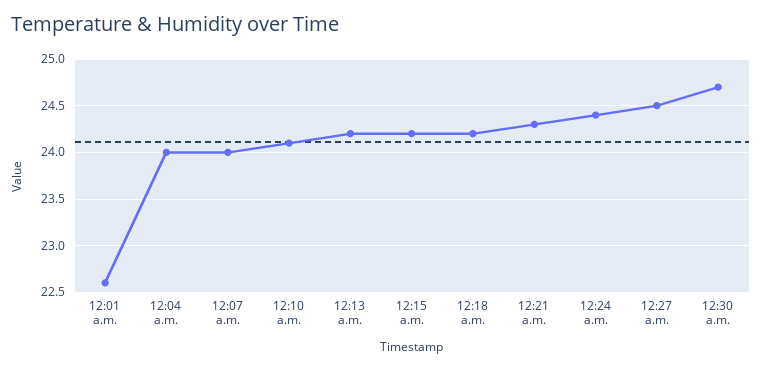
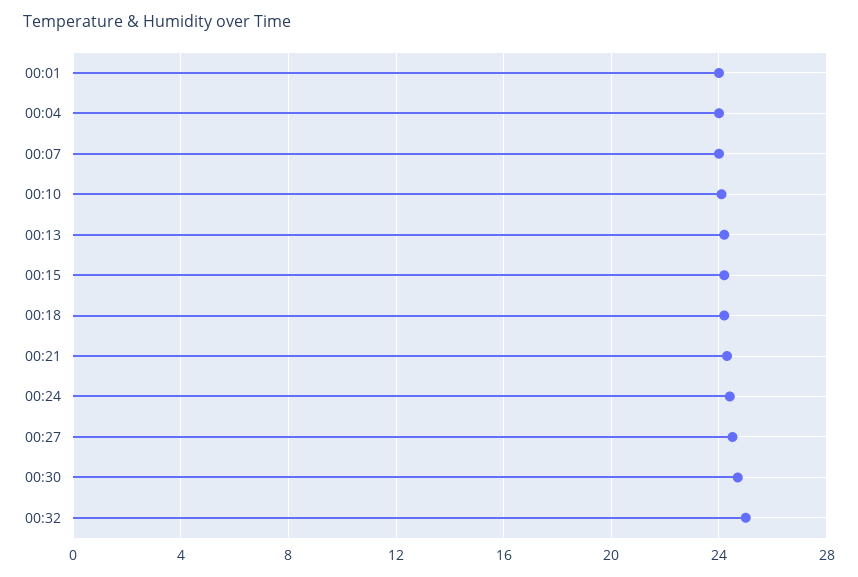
12:01 a.m.: 22.6 -> 24
00:32: none -> 25

